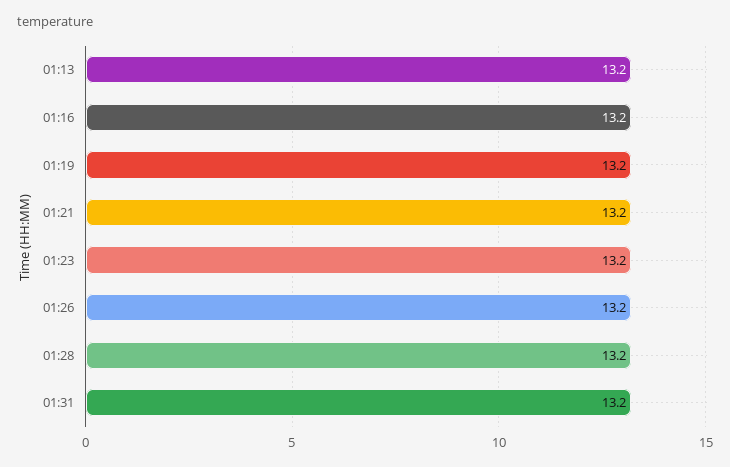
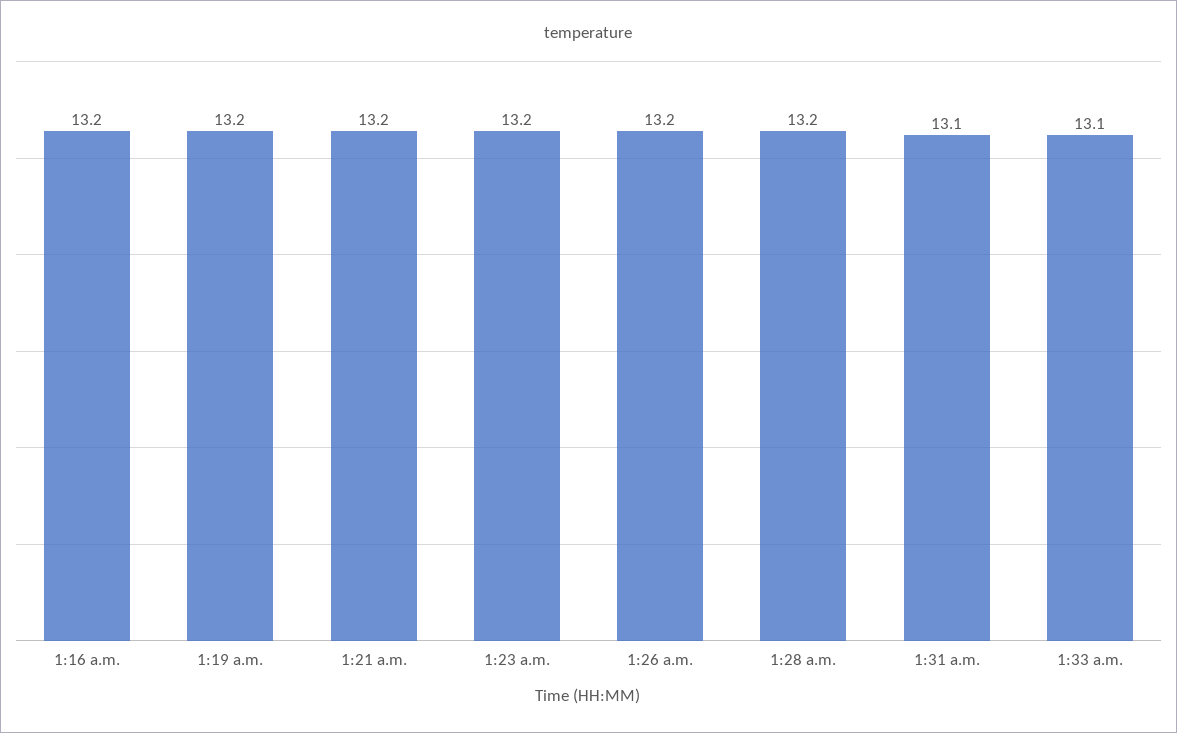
01:13: 13.2 -> none
01:31: 13.2 -> 13.1
1:33 a.m.: none -> 13.1

